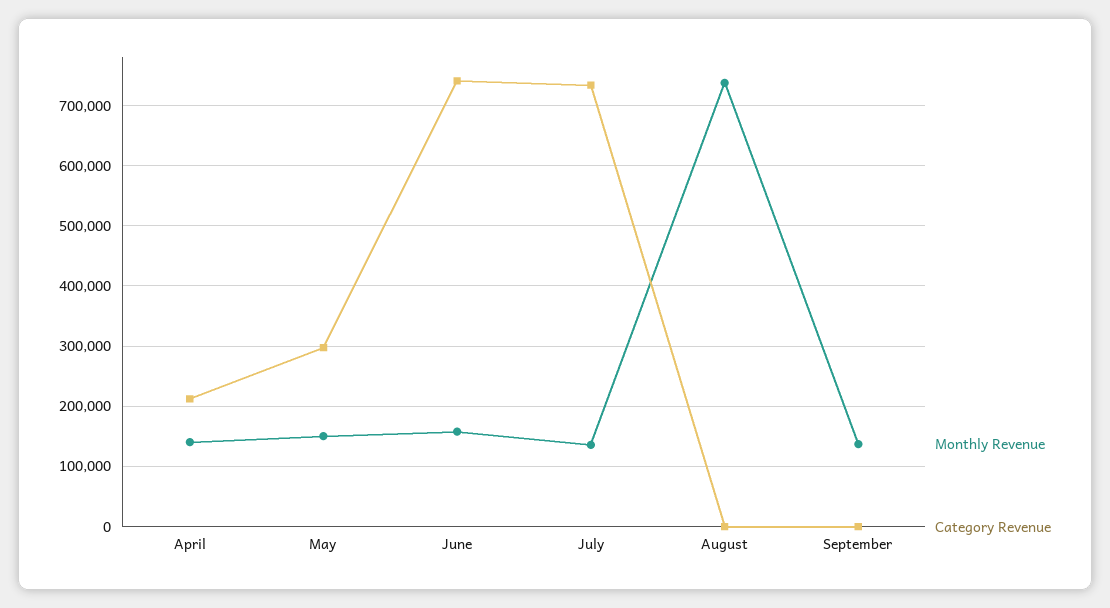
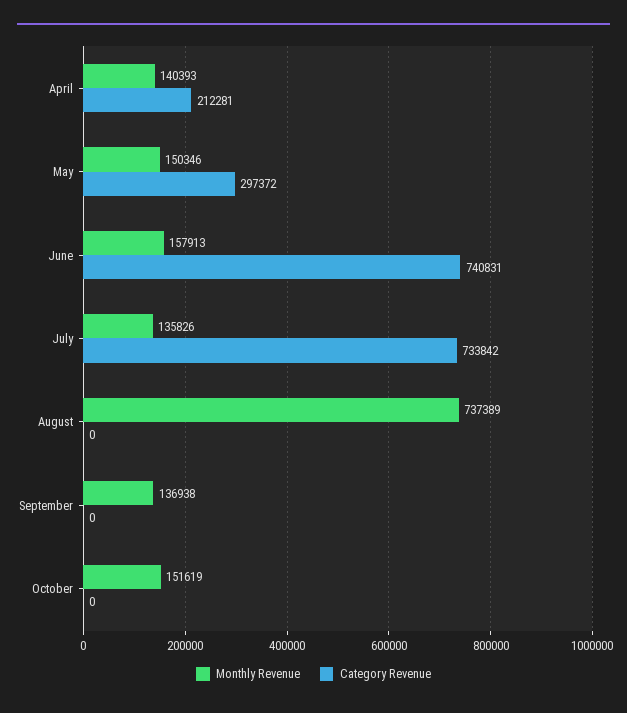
Monthly Revenue, October: none -> 151619
Category Revenue, October: none -> 0

